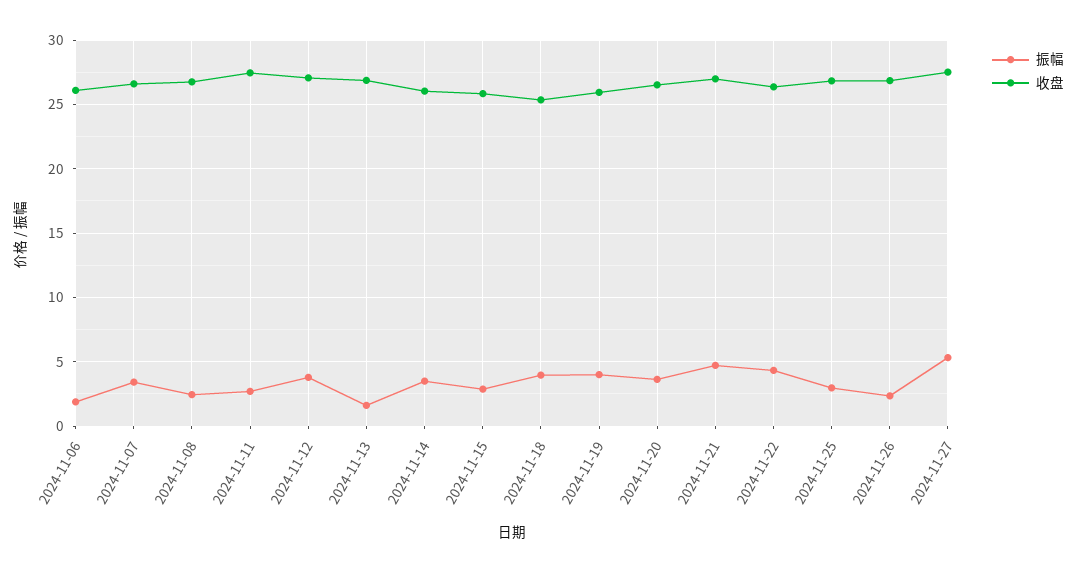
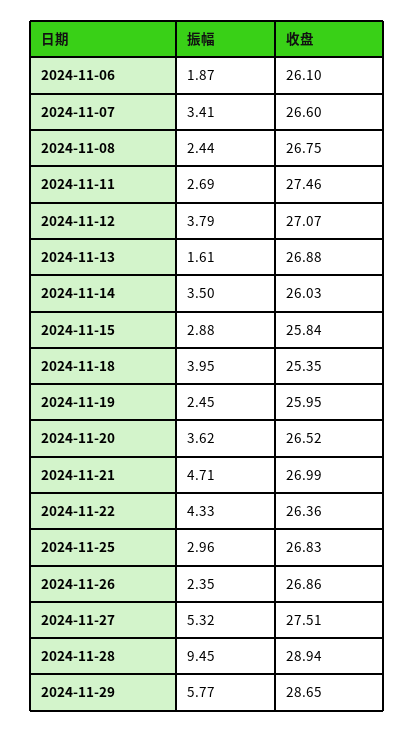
振幅, 2024-11-19: 4 -> 2.45
振幅, 2024-11-28: none -> 9.45
收盘, 2024-11-28: none -> 28.94
振幅, 2024-11-29: none -> 5.77
收盘, 2024-11-29: none -> 28.65

